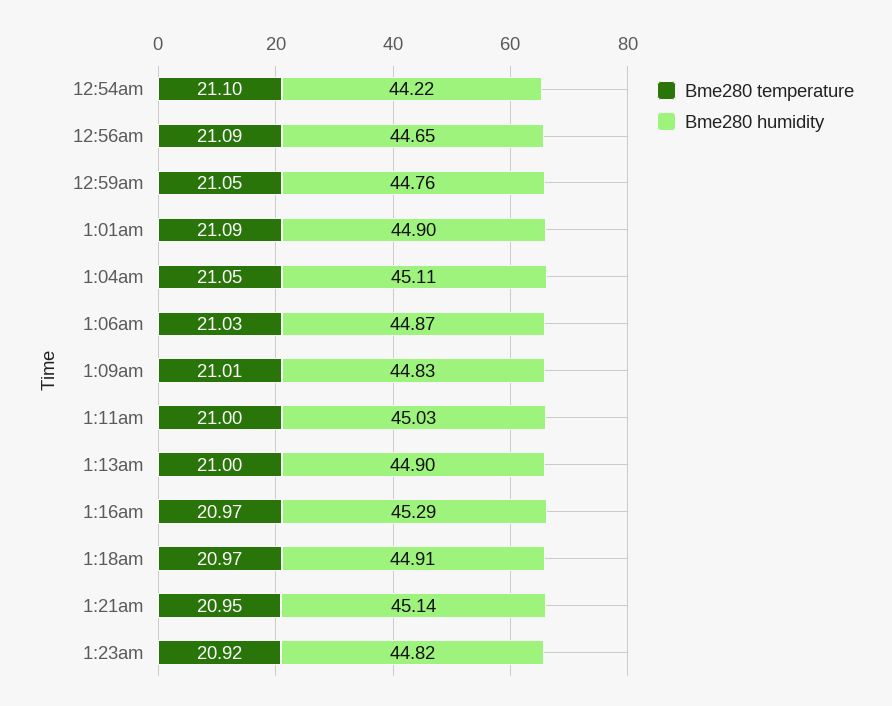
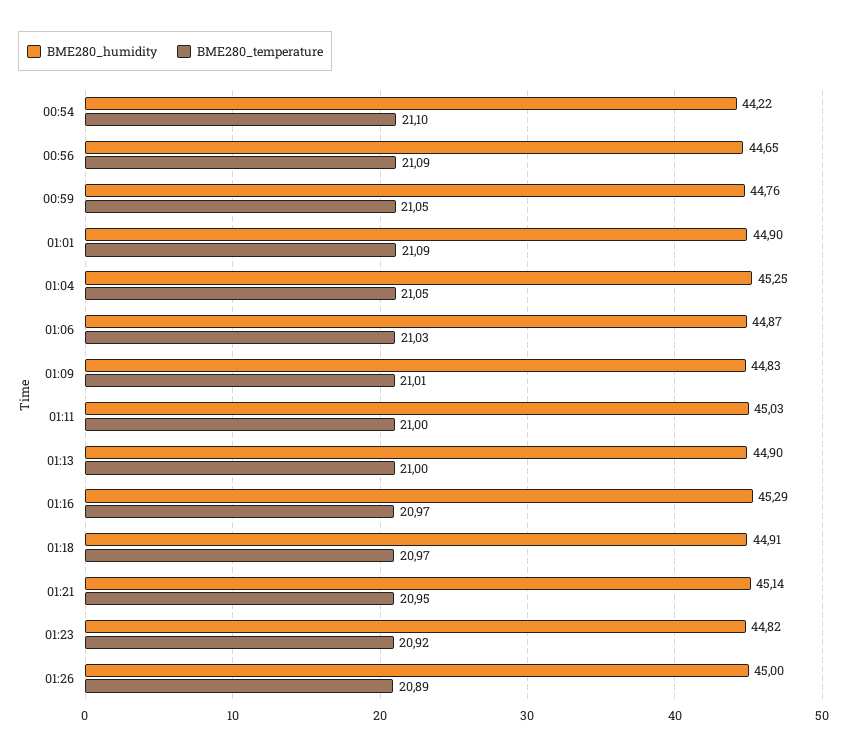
Bme280 humidity, 1:04am: 45.11 -> 45.25
Bme280 humidity, 01:26: none -> 45
Bme280 temperature, 01:26: none -> 20.89

